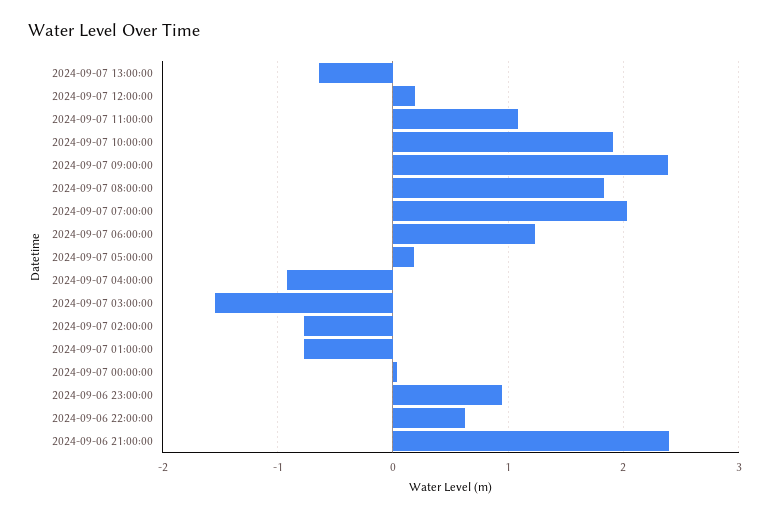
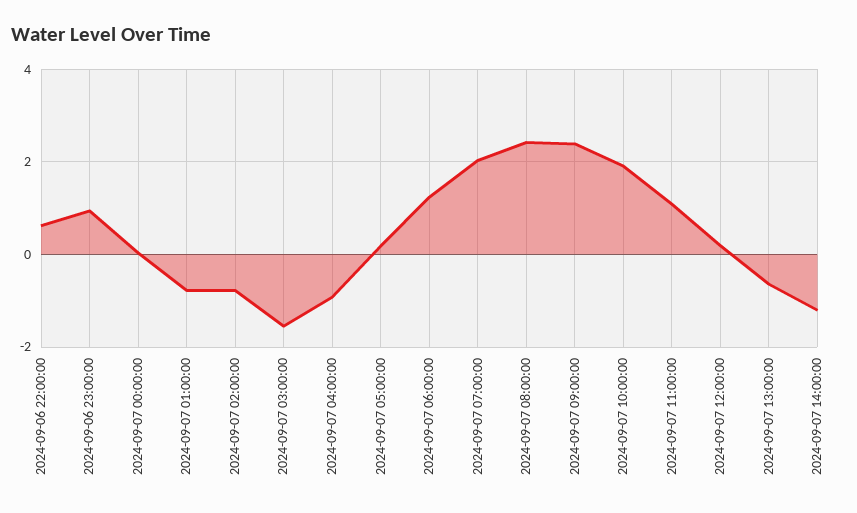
2024-09-07 08:00:00: 1.8 -> 2.4
2024-09-06 21:00:00: 2.4 -> none
2024-09-07 14:00:00: none -> -1.2

